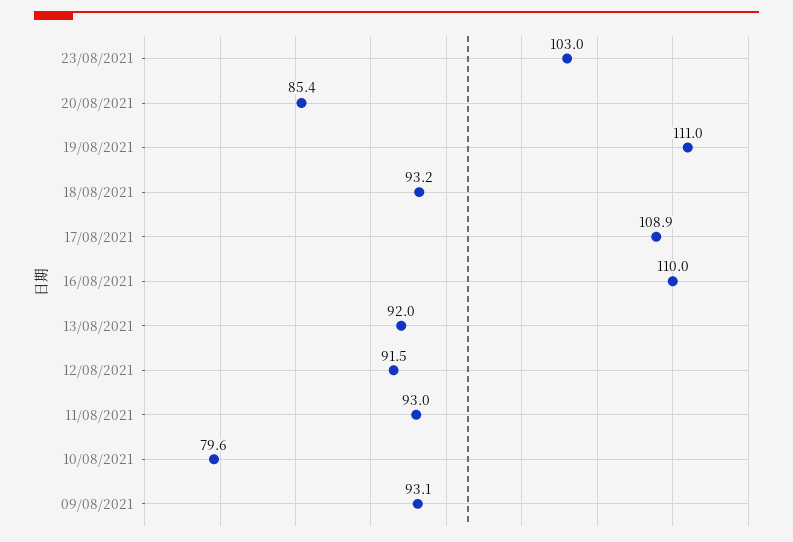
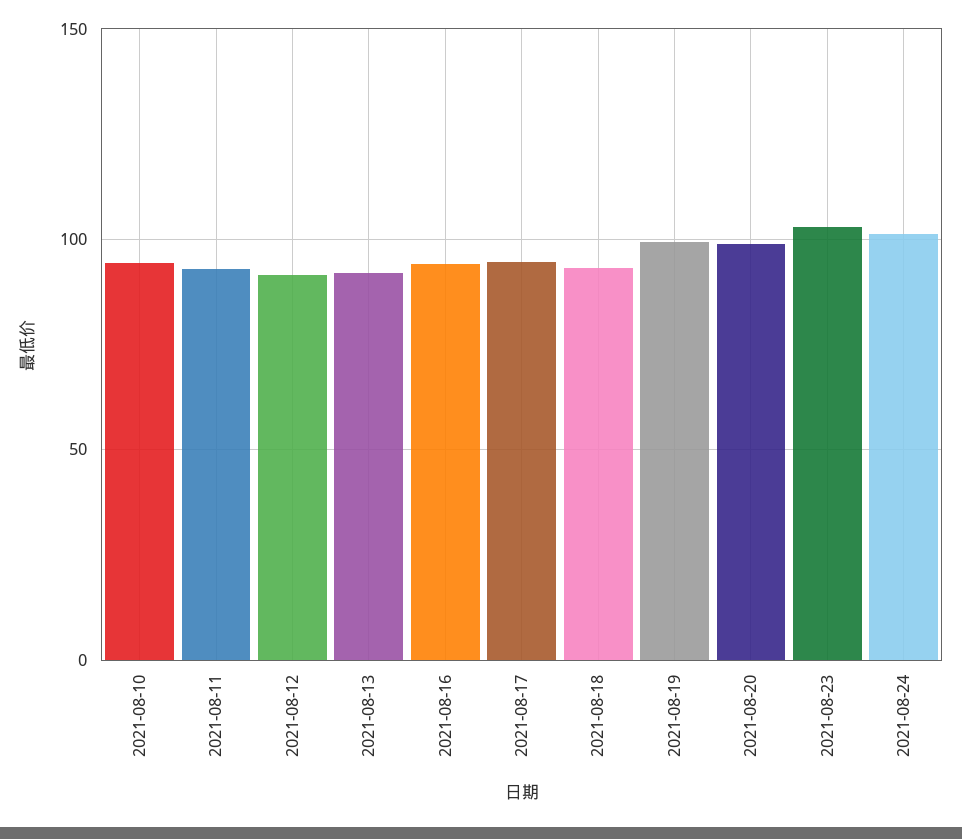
20/08/2021: 85.4 -> 100
19/08/2021: 111 -> 100
17/08/2021: 108.9 -> 95
16/08/2021: 110 -> 95
10/08/2021: 79.6 -> 95
09/08/2021: 93.1 -> none
2021-08-24: none -> 100

